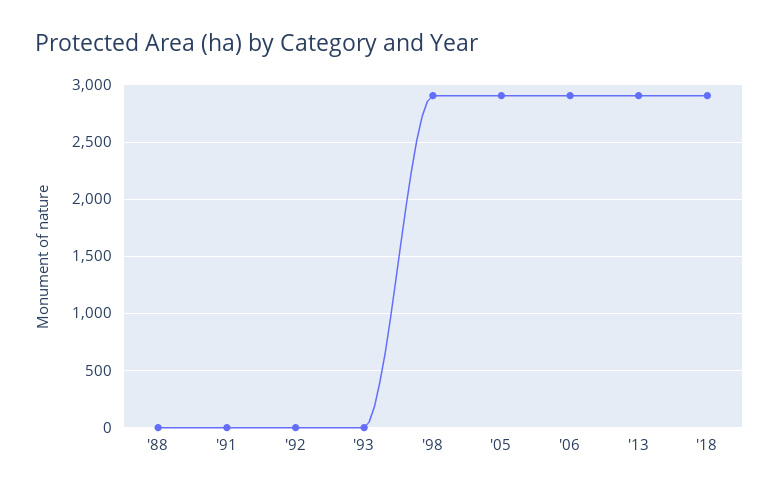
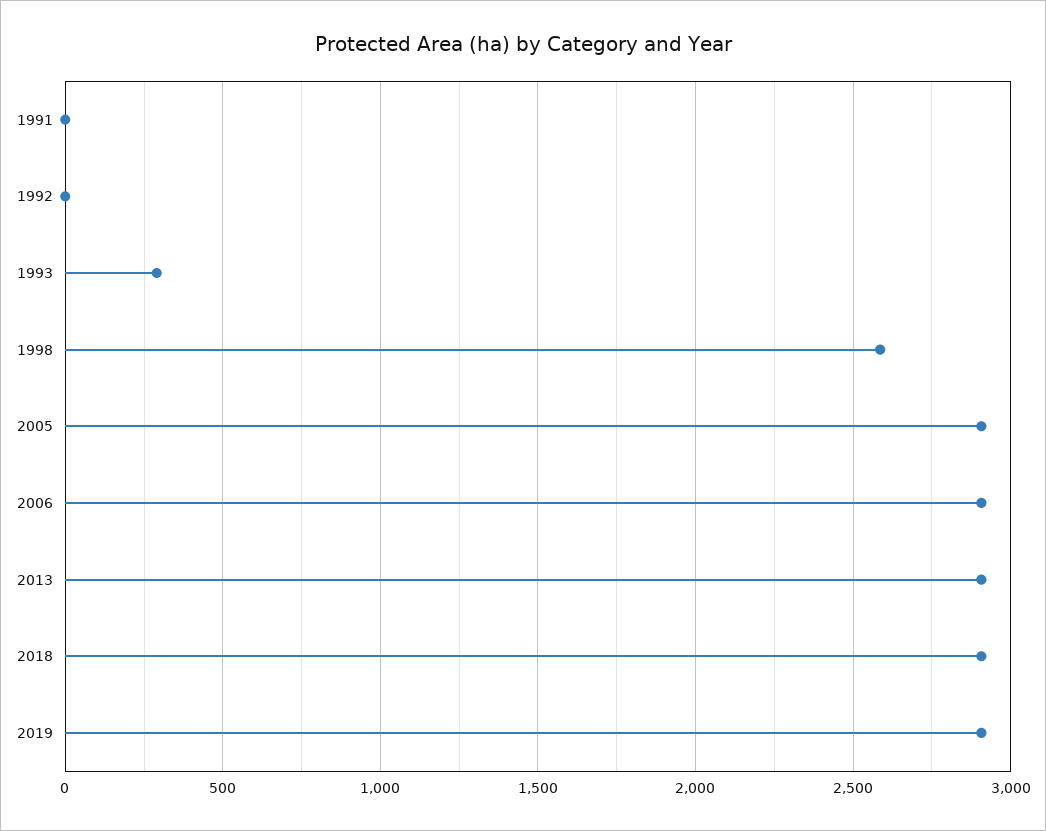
'88: 0 -> none
'93: 0 -> 300
'98: 2900 -> 2600
2019: none -> 2900

